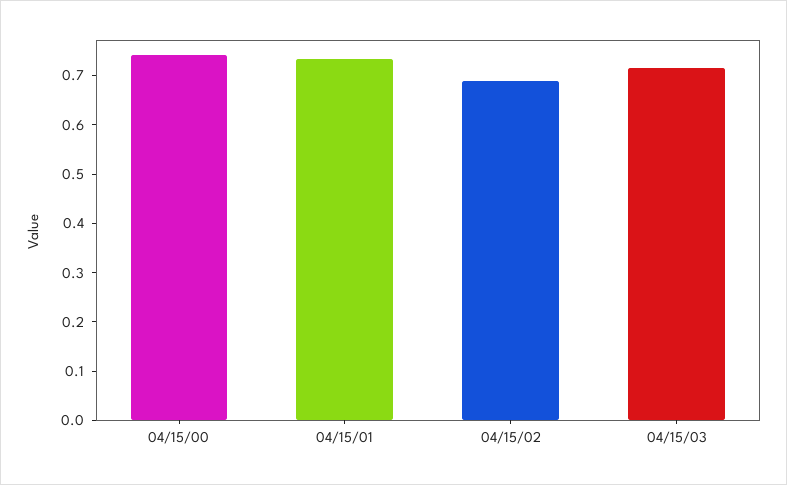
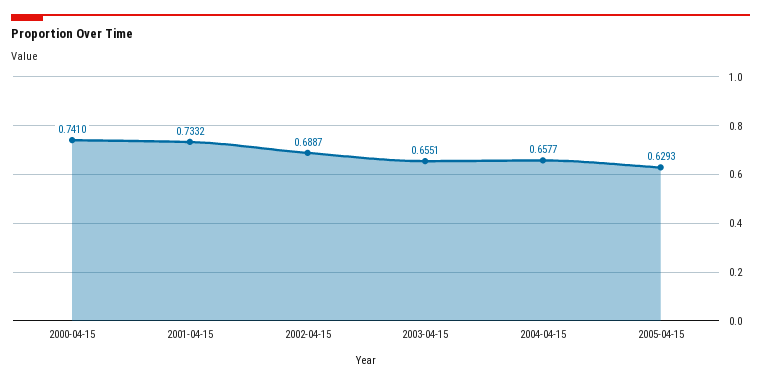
04/15/03: 0.72 -> 0.6551
2004-04-15: none -> 0.6577
2005-04-15: none -> 0.6293

